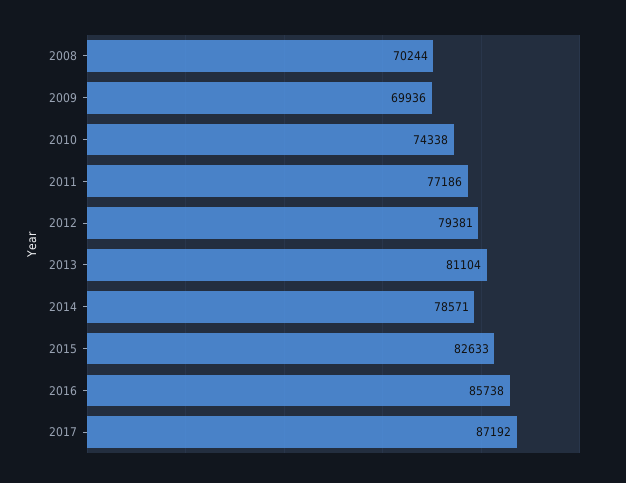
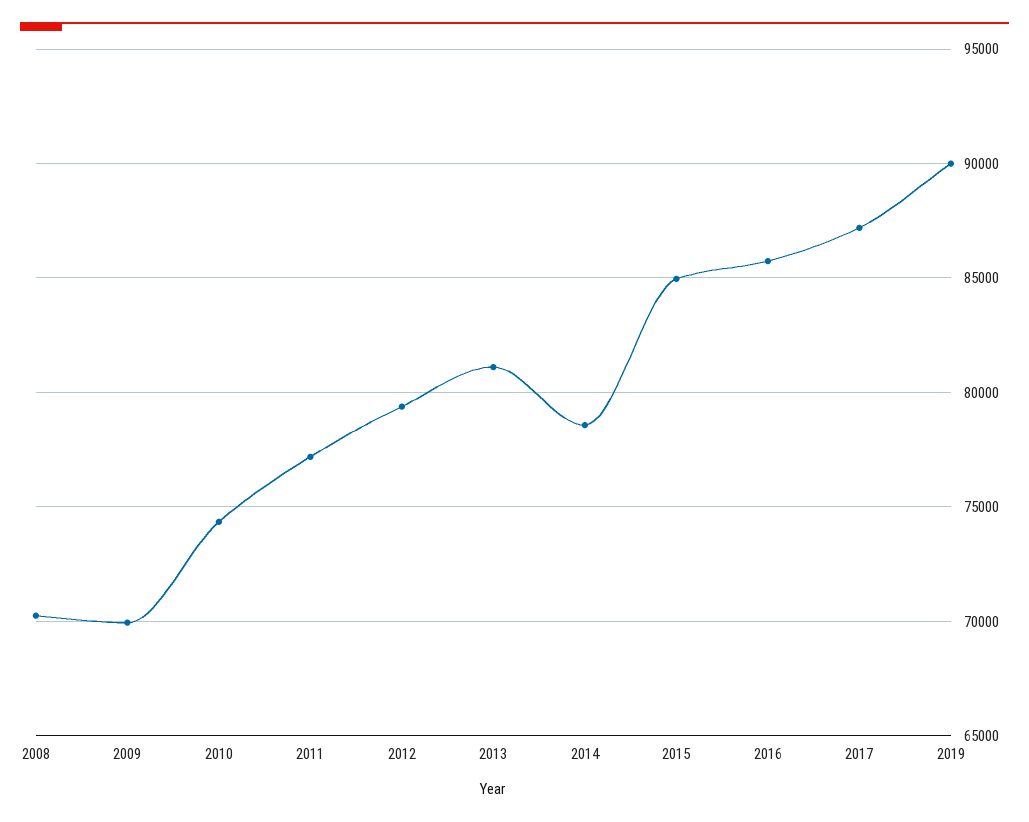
2015: 82633 -> 85000
2019: none -> 90000

